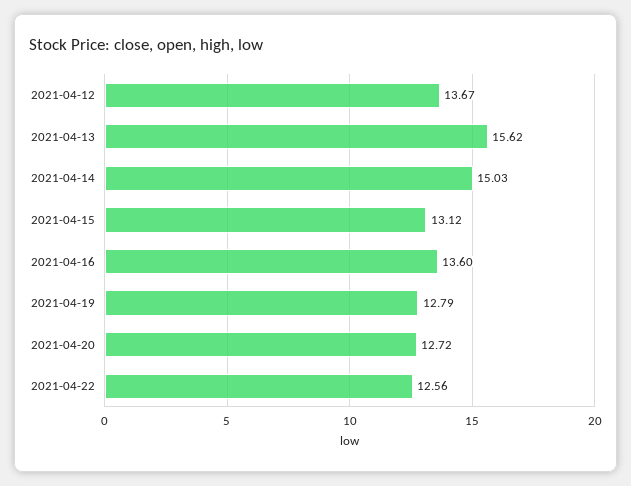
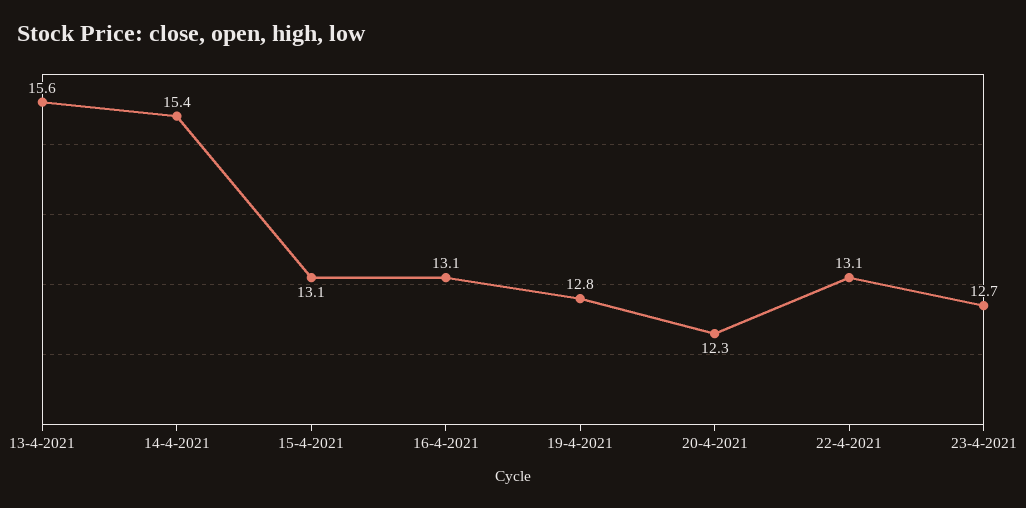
2021-04-12: 13.67 -> none
2021-04-14: 15.03 -> 15.4
2021-04-16: 13.6 -> 13.1
2021-04-20: 12.72 -> 12.3
2021-04-22: 12.56 -> 13.1
23-4-2021: none -> 12.7

